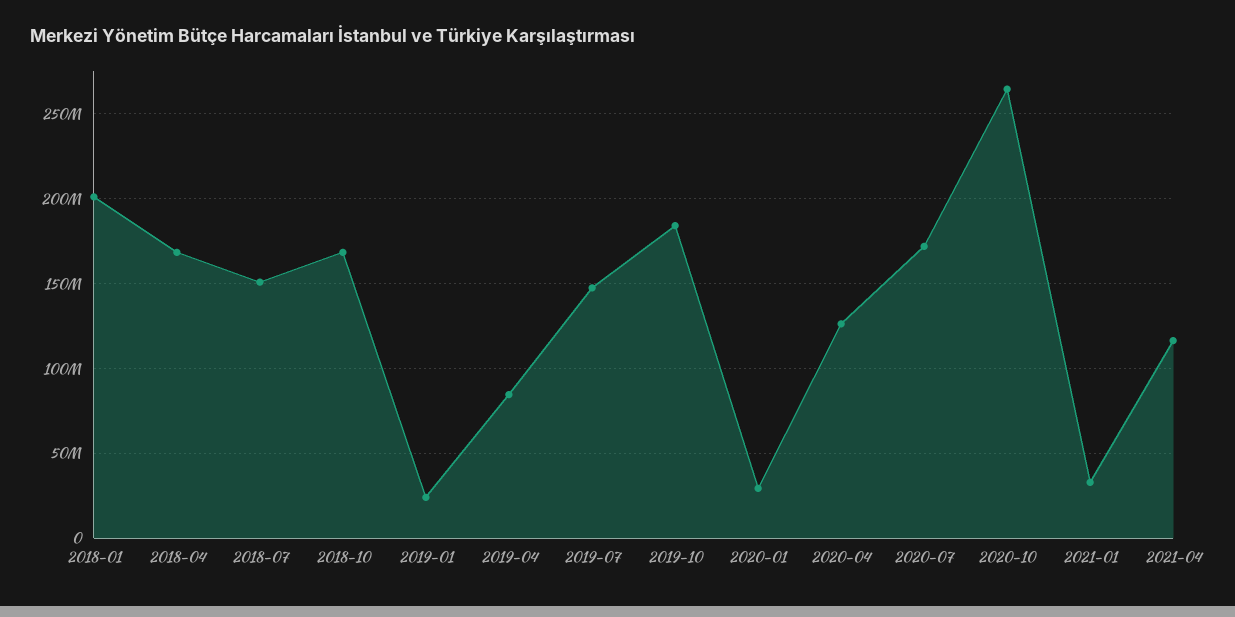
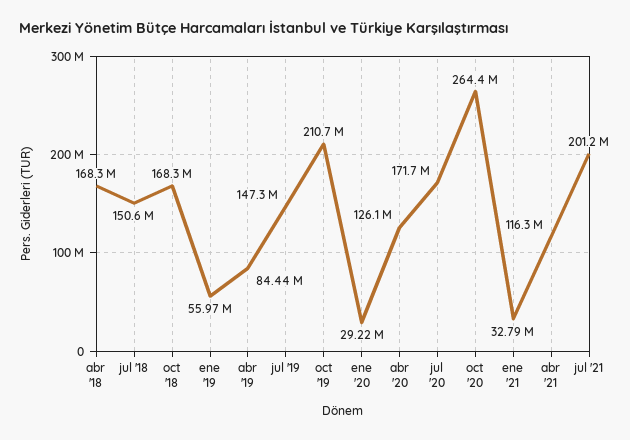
2018-01: 200000000 -> none
2019-01: 25000000 -> 55970000
2019-10: 185000000 -> 210700000
jul '21: none -> 201200000

